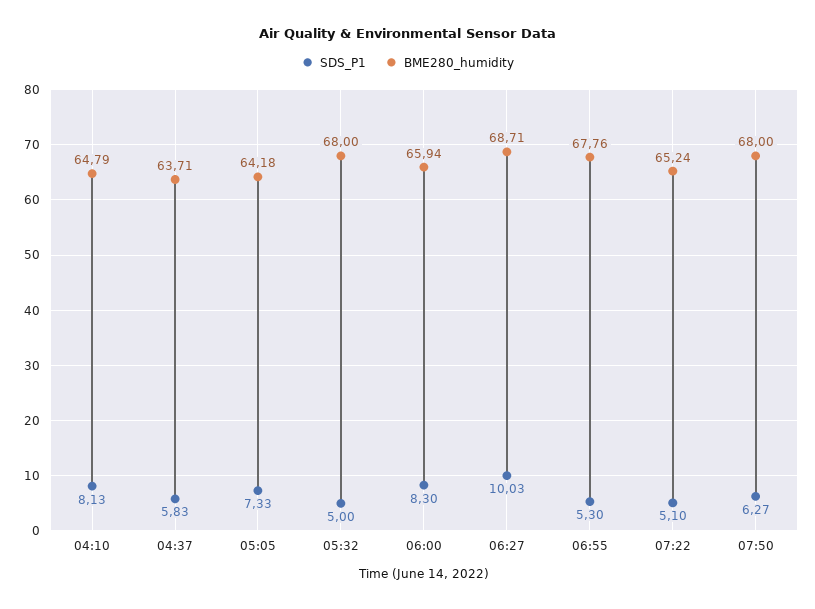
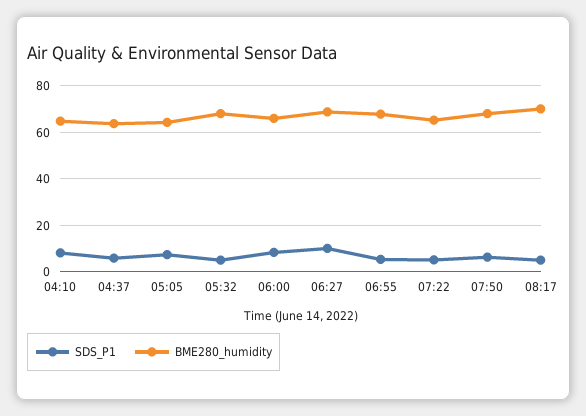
SDS_P1, 08:17: none -> 5
BME280_humidity, 08:17: none -> 70

